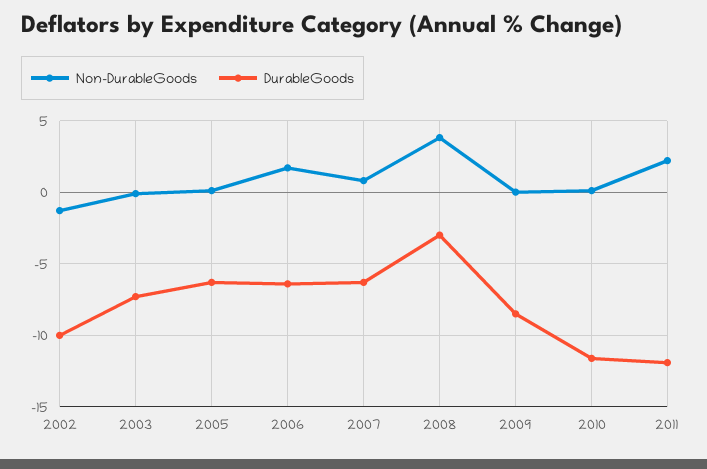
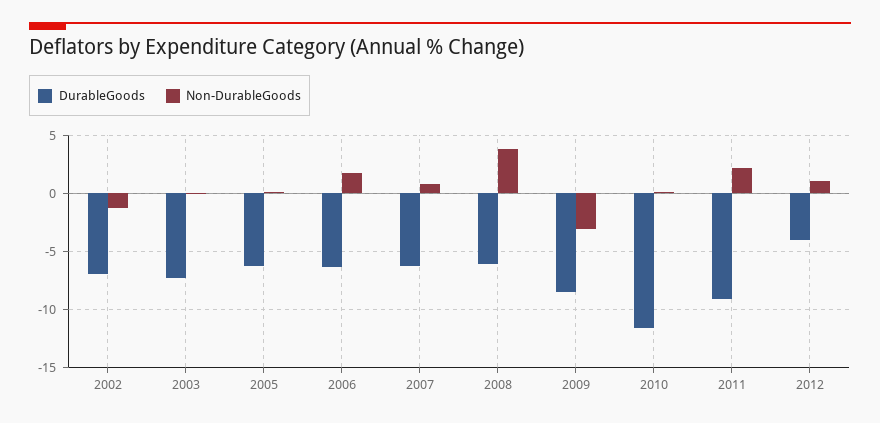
DurableGoods, 2002: -10 -> -7
DurableGoods, 2008: -3 -> -6
Non-DurableGoods, 2009: 0 -> -3
DurableGoods, 2011: -12 -> -9
DurableGoods, 2012: none -> -4
Non-DurableGoods, 2012: none -> 1

